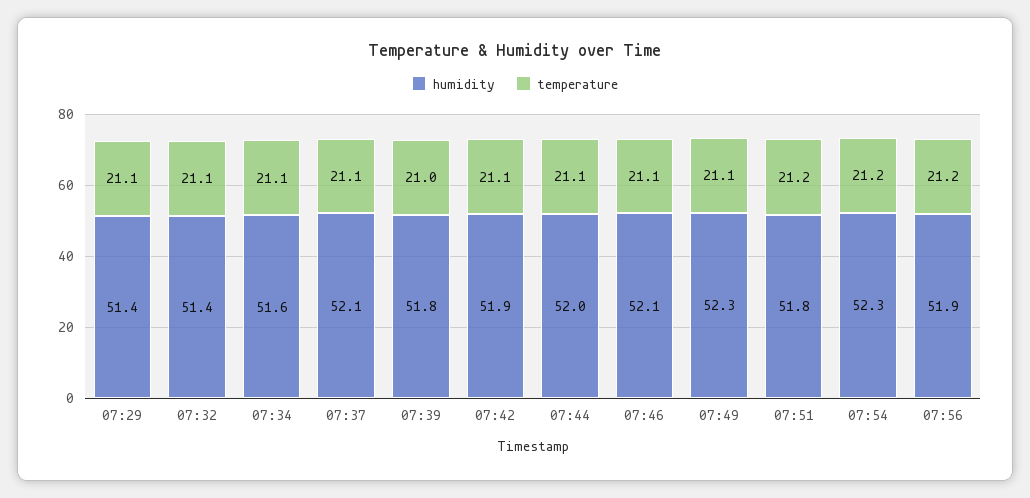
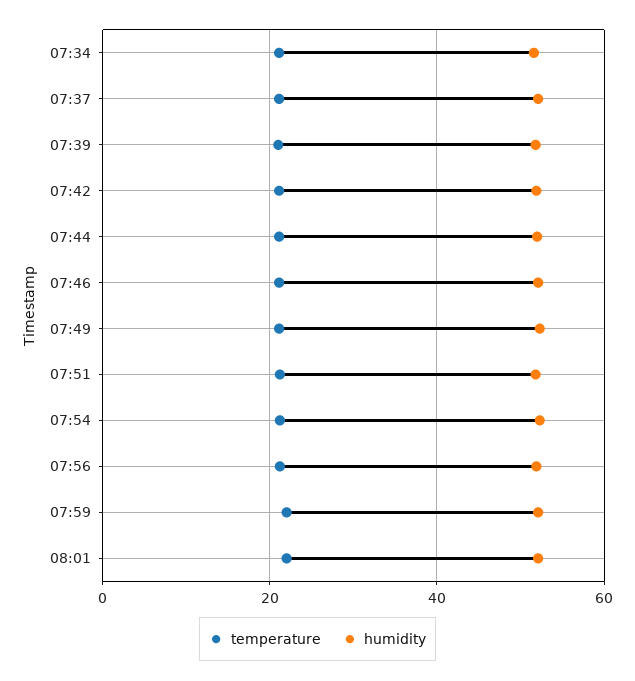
humidity, 07:29: 51.4 -> none
temperature, 07:29: 21.1 -> none
humidity, 07:32: 51.4 -> none
temperature, 07:32: 21.1 -> none
temperature, 07:59: none -> 22
humidity, 07:59: none -> 52
temperature, 08:01: none -> 22
humidity, 08:01: none -> 52

